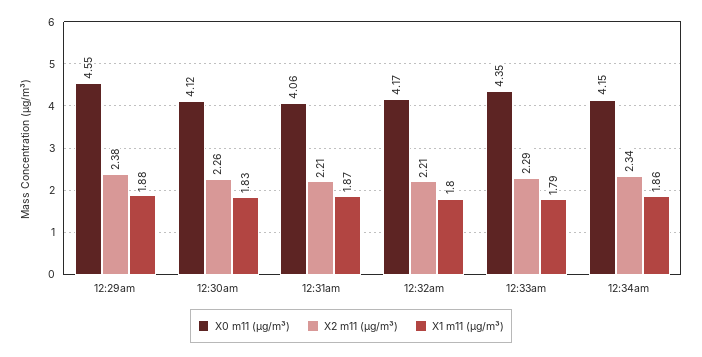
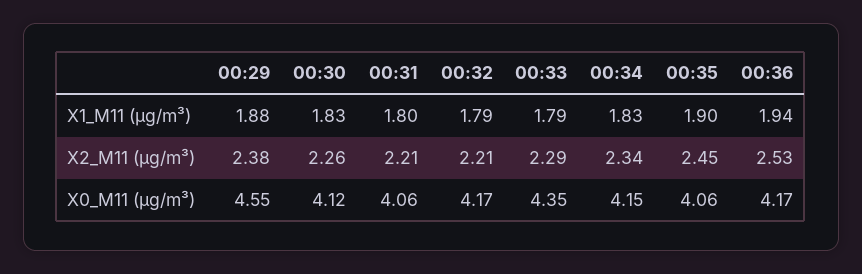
X1 m11 (μg/m³), 12:31am: 1.87 -> 1.8
X1 m11 (μg/m³), 12:32am: 1.8 -> 1.79
X1 m11 (μg/m³), 12:34am: 1.86 -> 1.83
X1 m11 (μg/m³), 00:35: none -> 1.9
X1 m11 (μg/m³), 00:36: none -> 1.94
X2 m11 (μg/m³), 00:35: none -> 2.45
X2 m11 (μg/m³), 00:36: none -> 2.53
X0 m11 (μg/m³), 00:35: none -> 4.06
X0 m11 (μg/m³), 00:36: none -> 4.17

